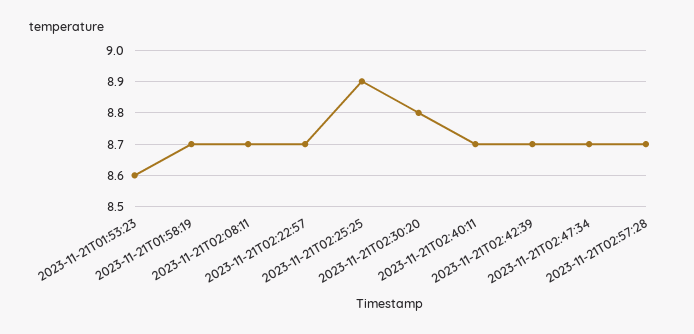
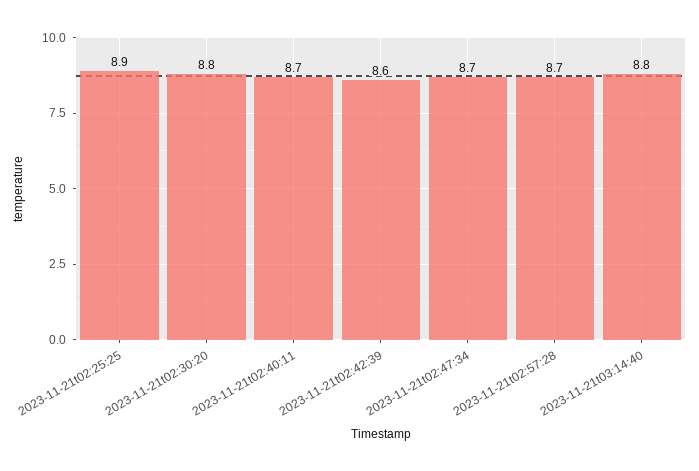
2023-11-21T01:53:23: 8.6 -> none
2023-11-21T01:58:19: 8.7 -> none
2023-11-21T02:08:11: 8.7 -> none
2023-11-21T02:22:57: 8.7 -> none
2023-11-21T02:42:39: 8.7 -> 8.6
2023-11-21t03:14:40: none -> 8.8

